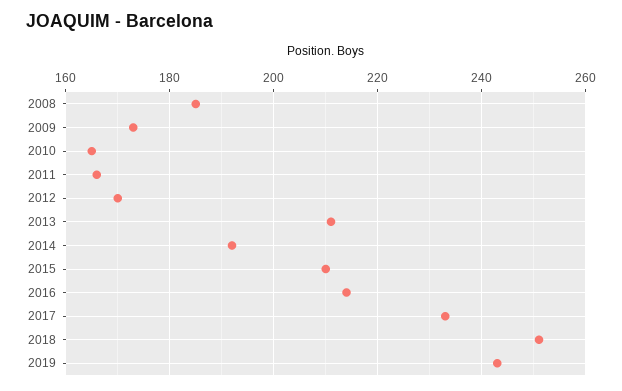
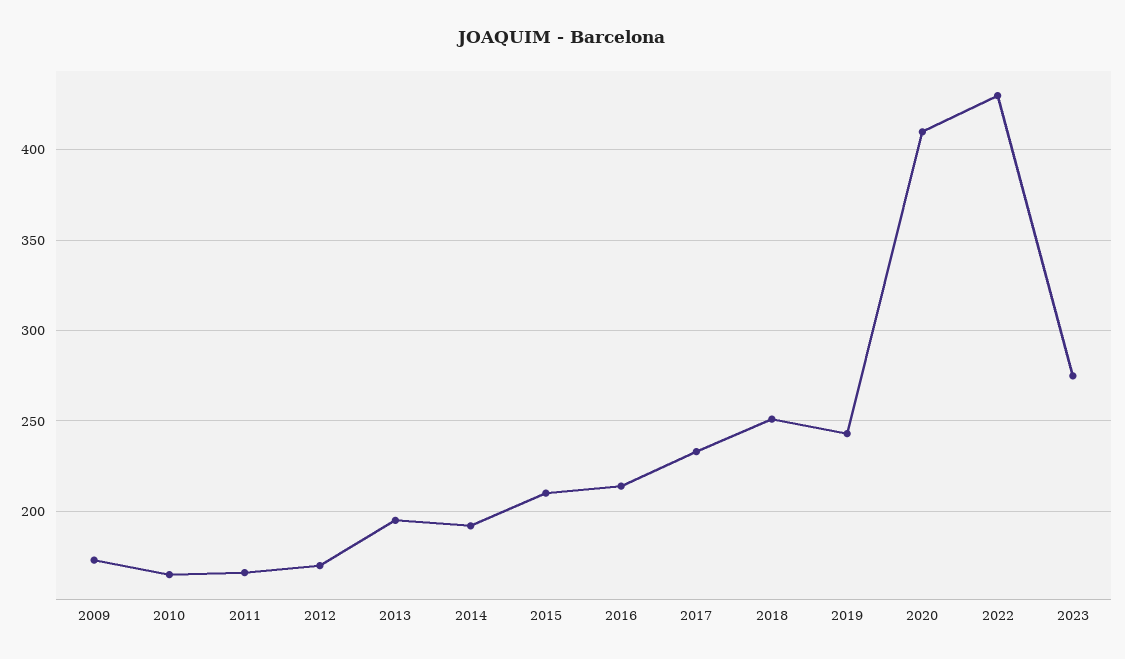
2008: 185 -> none
2013: 210 -> 195
2020: none -> 410
2022: none -> 430
2023: none -> 275

